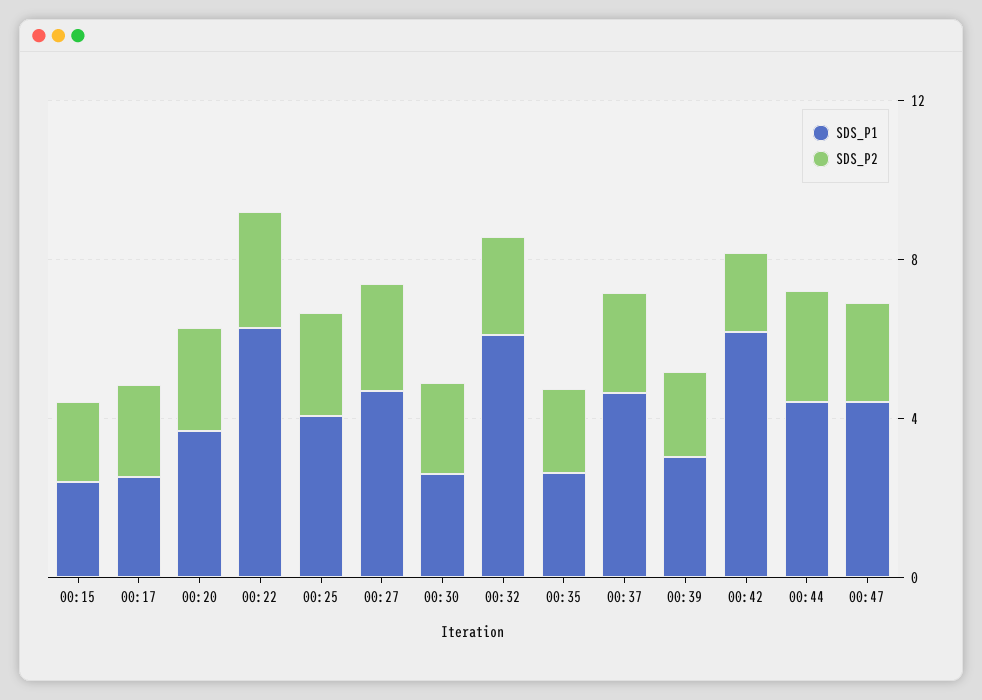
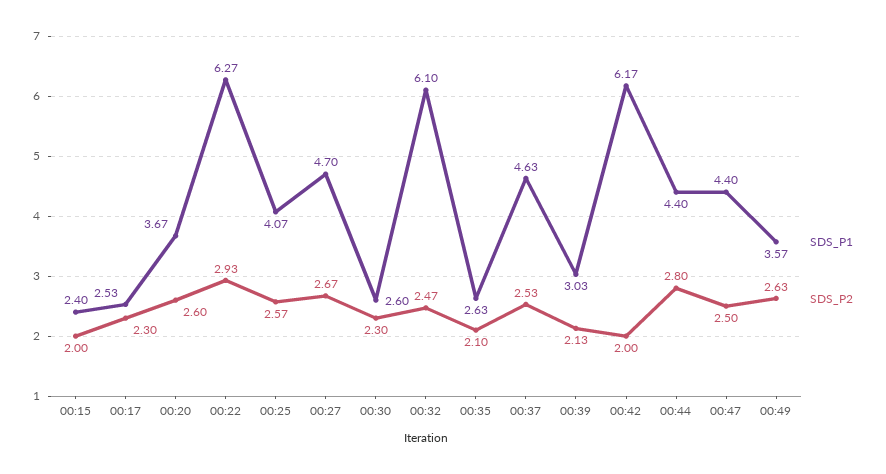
SDS_P1, 00:49: none -> 3.57
SDS_P2, 00:49: none -> 2.63

